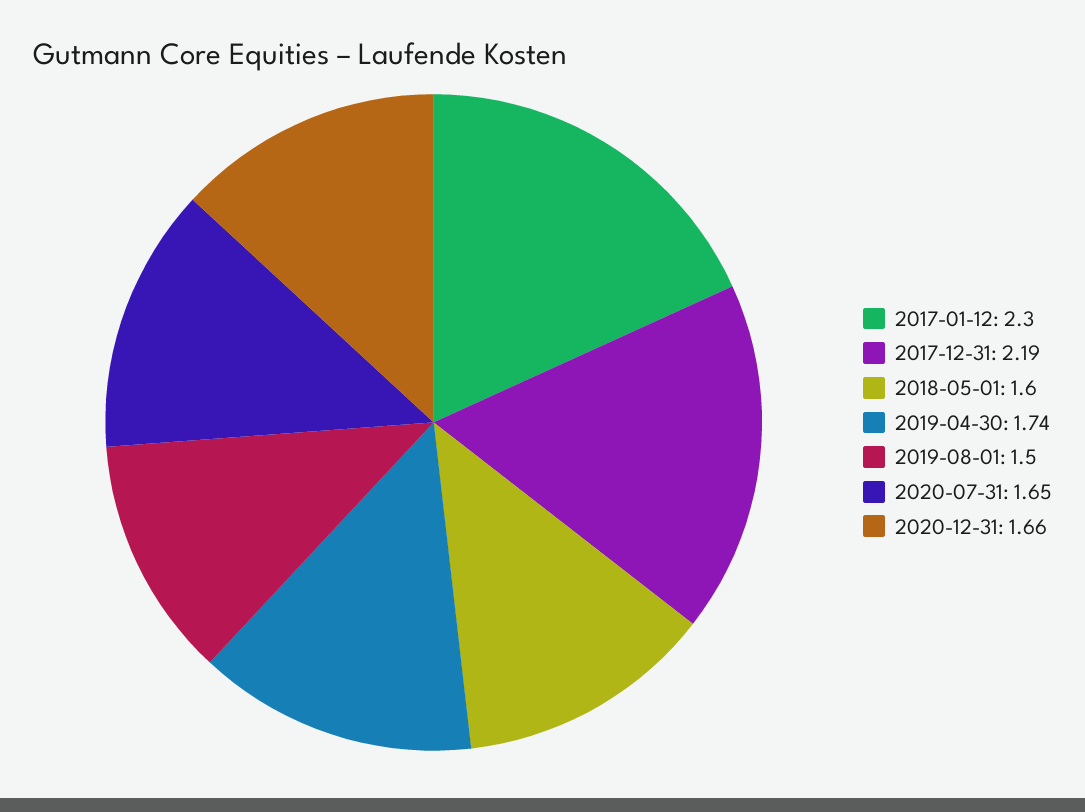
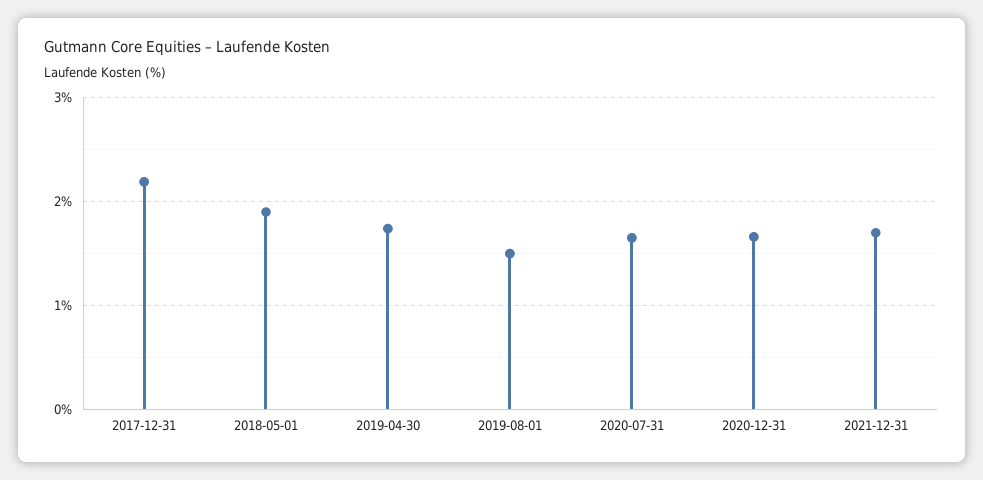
2017-01-12: 2.3 -> none
2018-05-01: 1.6 -> 1.9
2021-12-31: none -> 1.7

